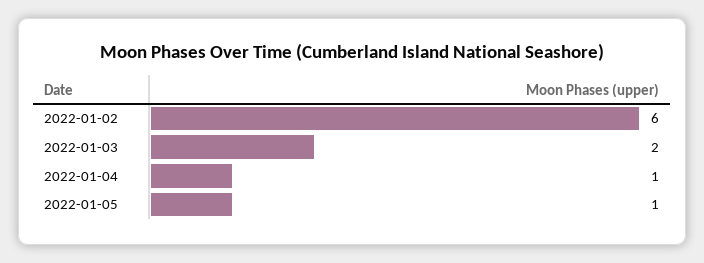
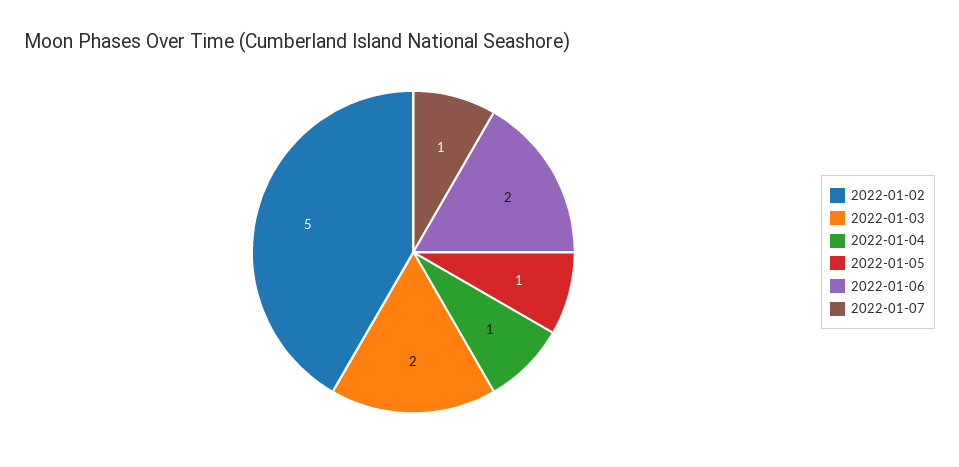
2022-01-02: 6 -> 5
2022-01-06: none -> 2
2022-01-07: none -> 1

